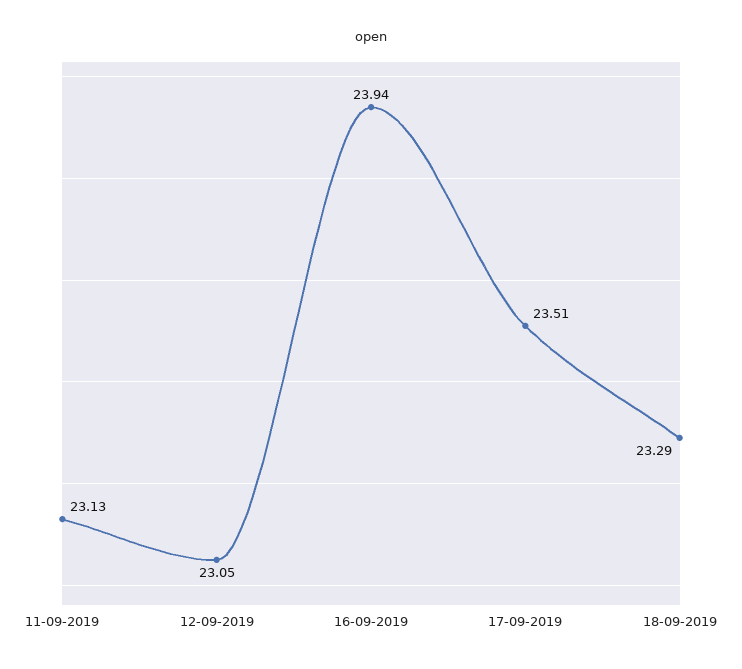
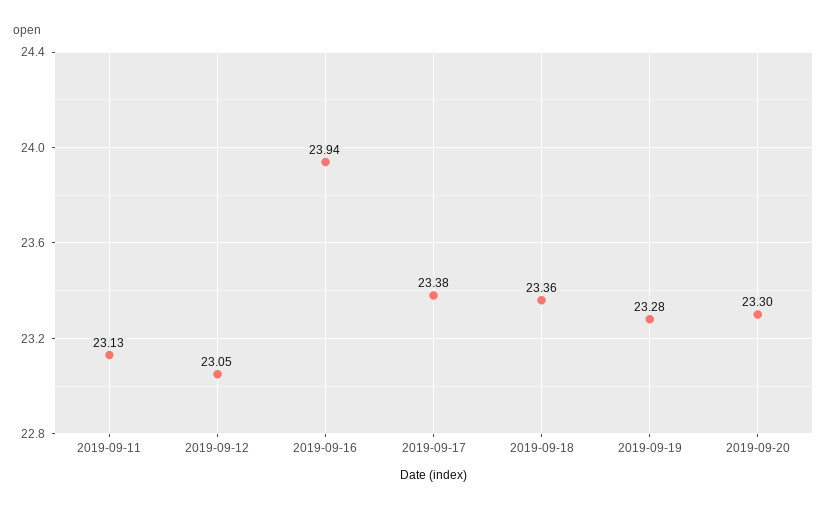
17-09-2019: 23.51 -> 23.38
18-09-2019: 23.29 -> 23.36
2019-09-19: none -> 23.28
2019-09-20: none -> 23.3

